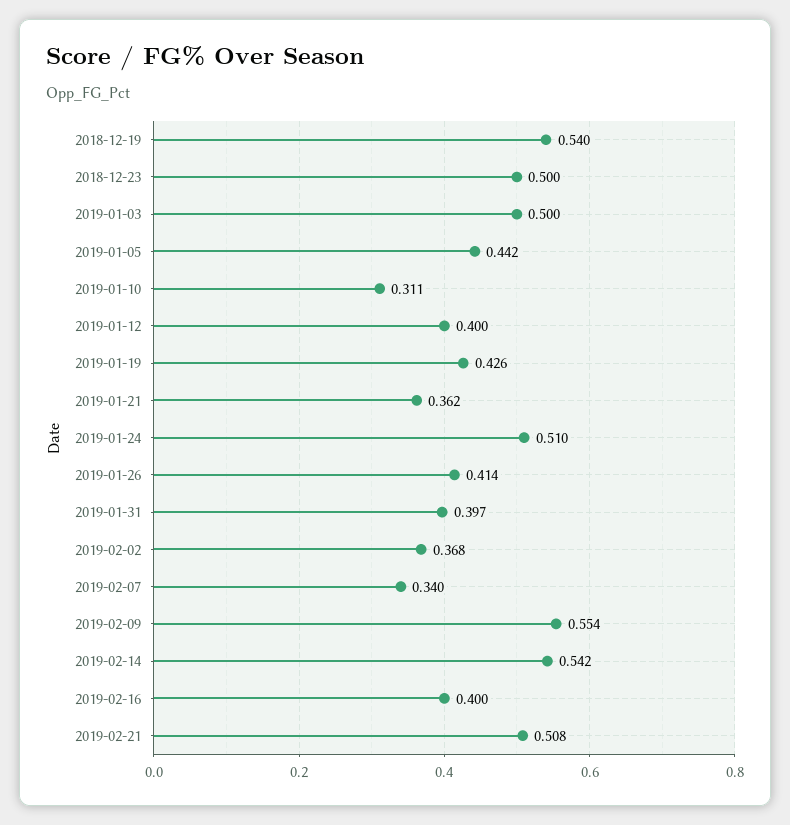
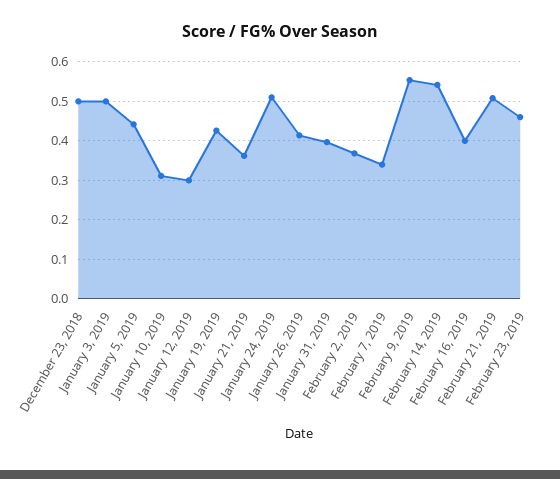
2018-12-19: 0.54 -> none
2019-01-12: 0.4 -> 0.3
February 23, 2019: none -> 0.46

